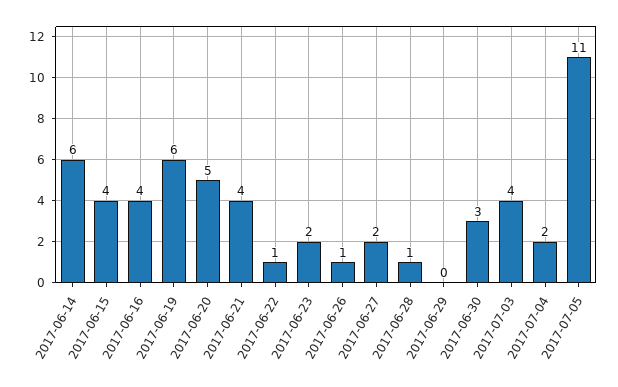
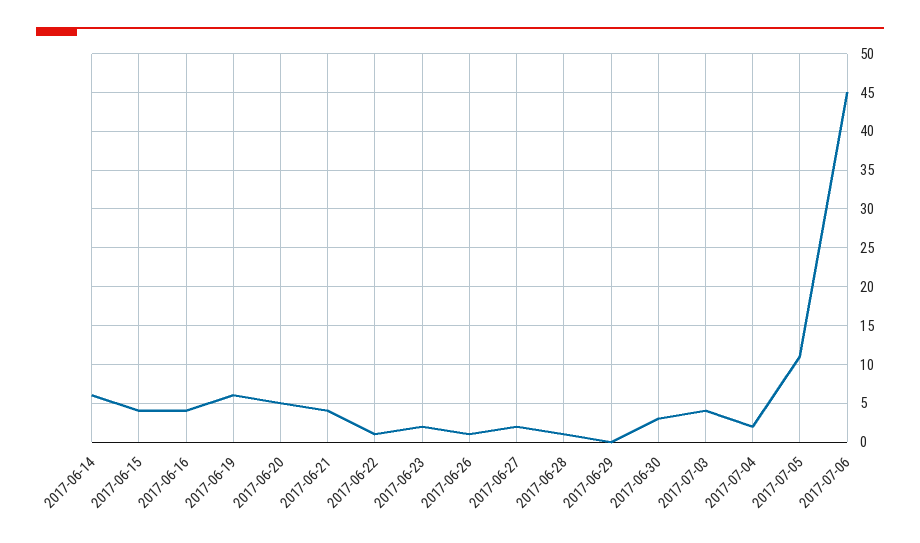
2017-07-06: none -> 45

